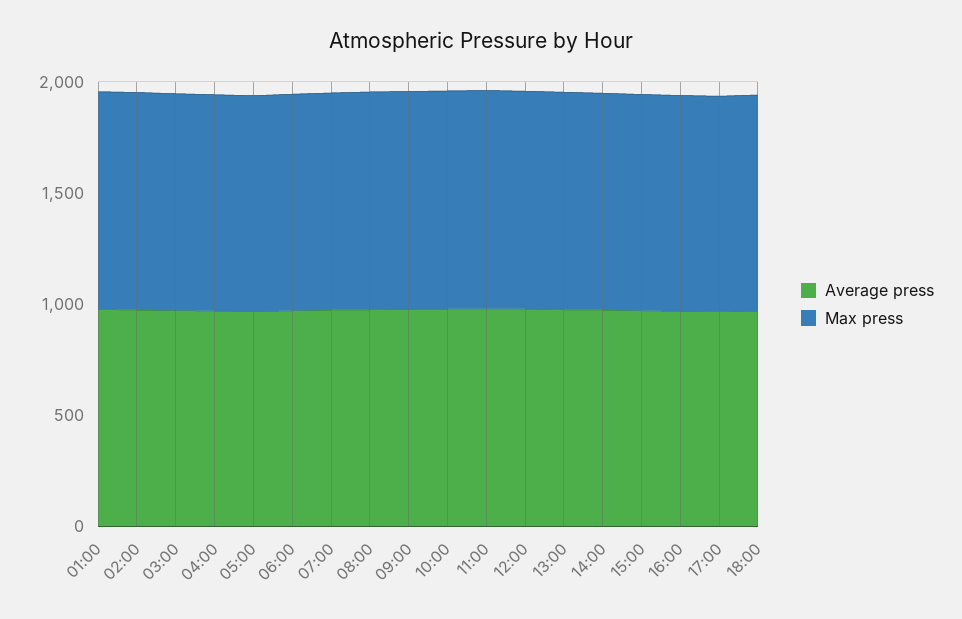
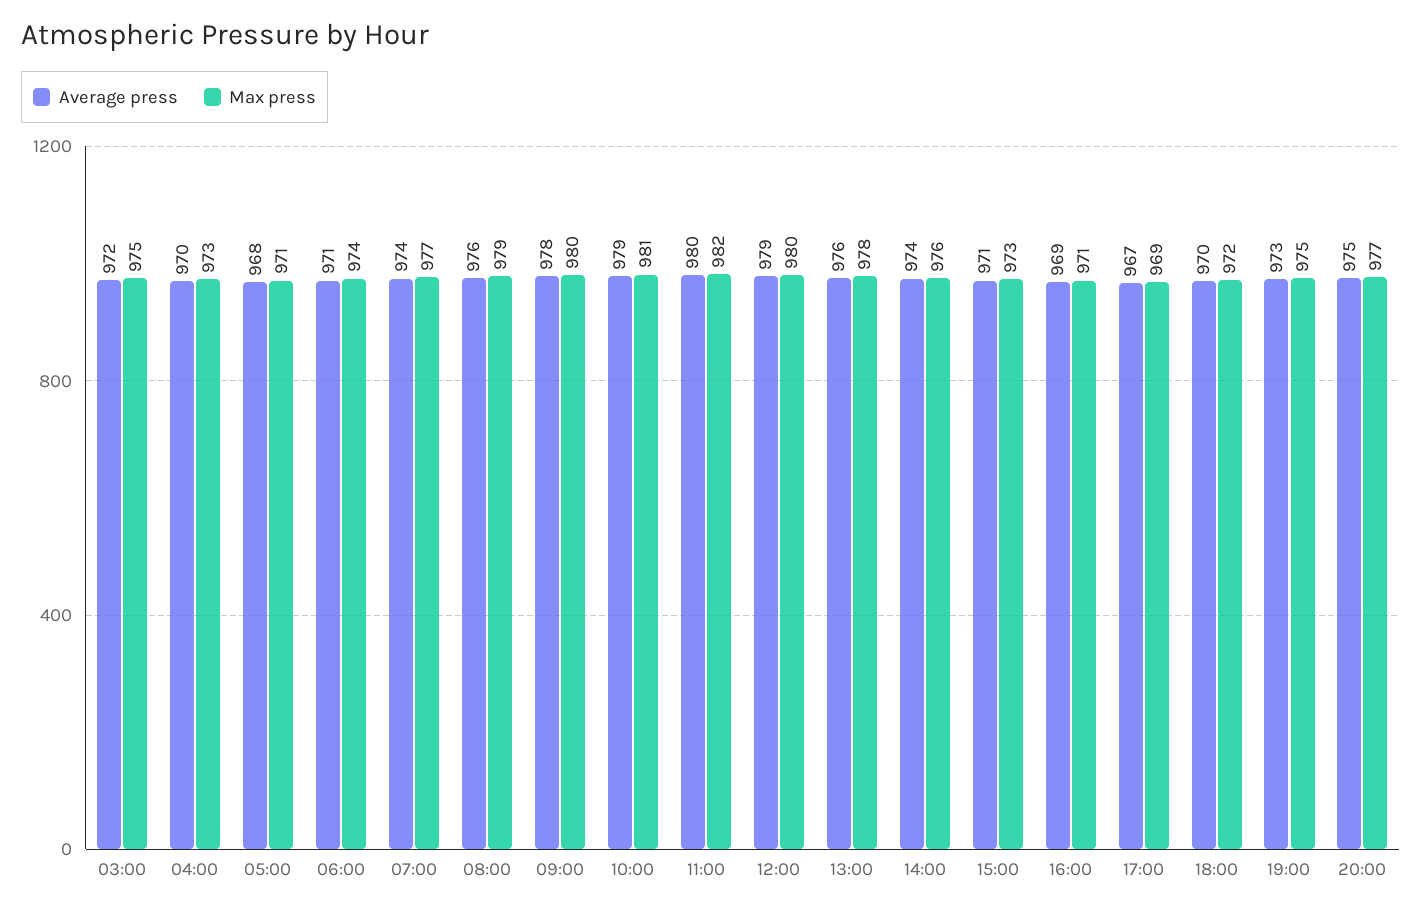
Average press, 01:00: 1000 -> none
Max press, 01:00: 1000 -> none
Average press, 02:00: 1000 -> none
Max press, 02:00: 1000 -> none
Average press, 19:00: none -> 973
Max press, 19:00: none -> 975
Average press, 20:00: none -> 975
Max press, 20:00: none -> 977

